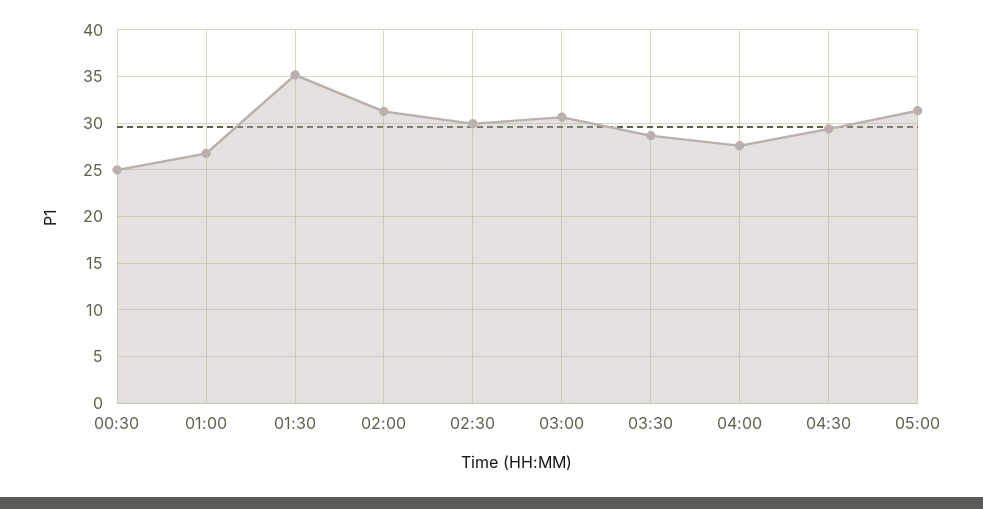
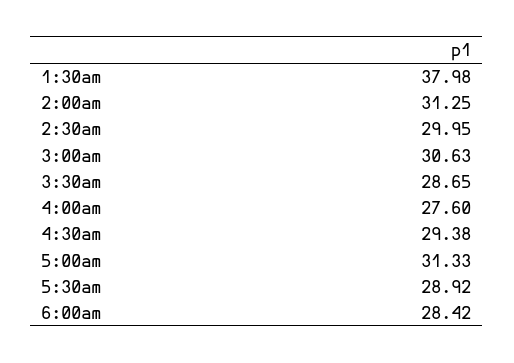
00:30: 25 -> none
01:00: 27 -> none
01:30: 35 -> 37.98
5:30am: none -> 28.92
6:00am: none -> 28.42

